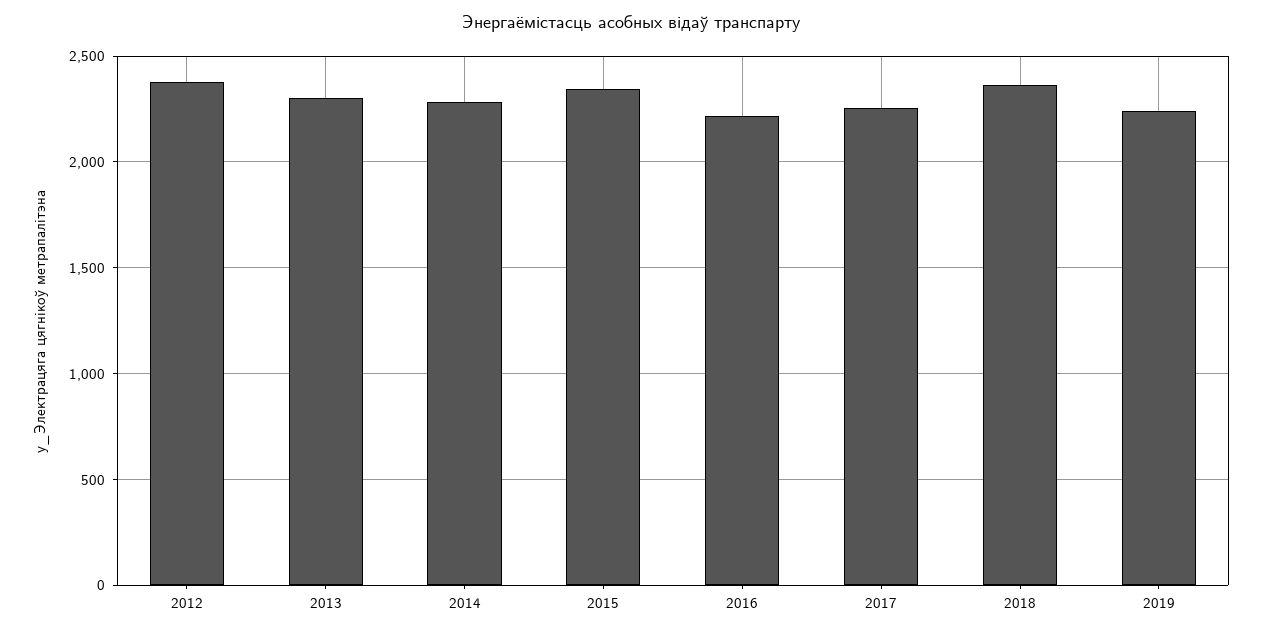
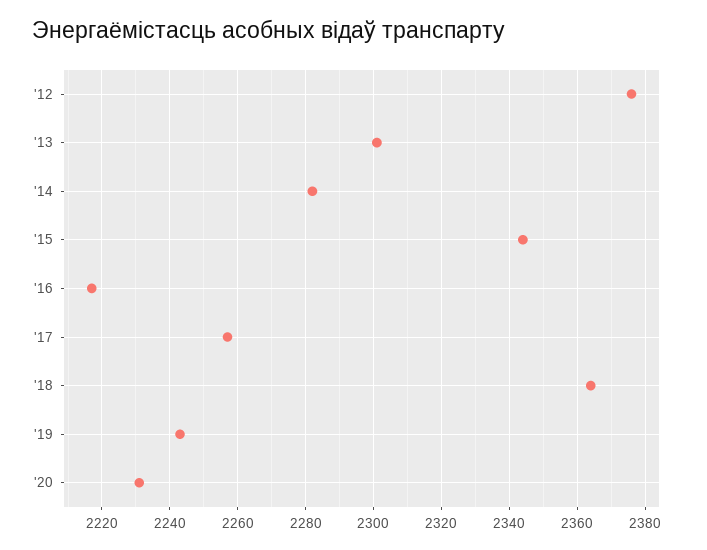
'20: none -> 2230

